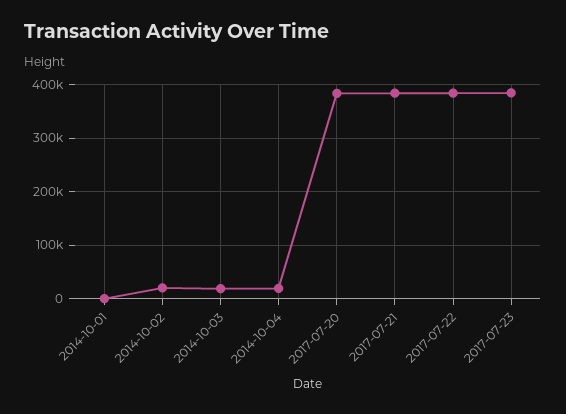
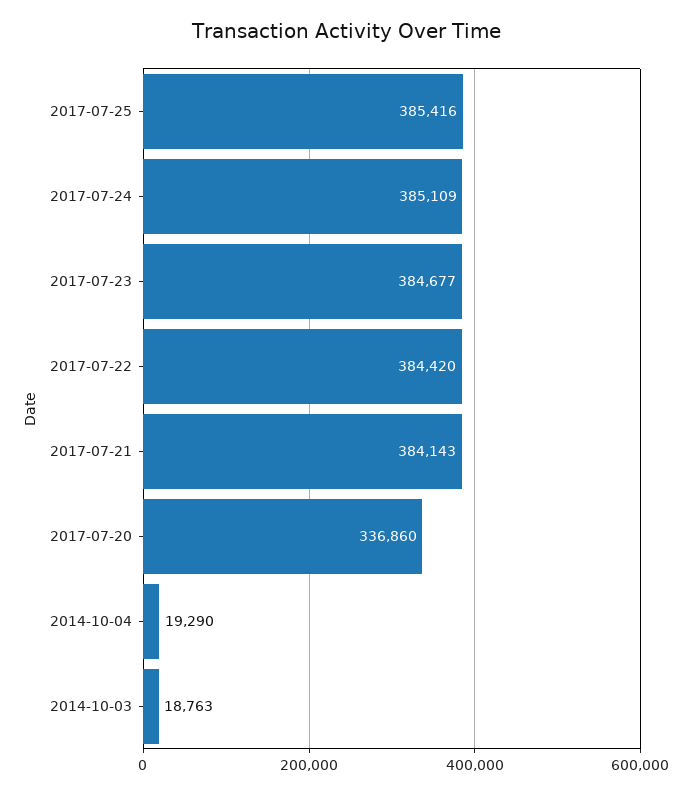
2014-10-01: 0 -> none
2014-10-02: 20000 -> none
2017-07-20: 380000 -> 336860
2017-07-25: none -> 385416
2017-07-24: none -> 385109

